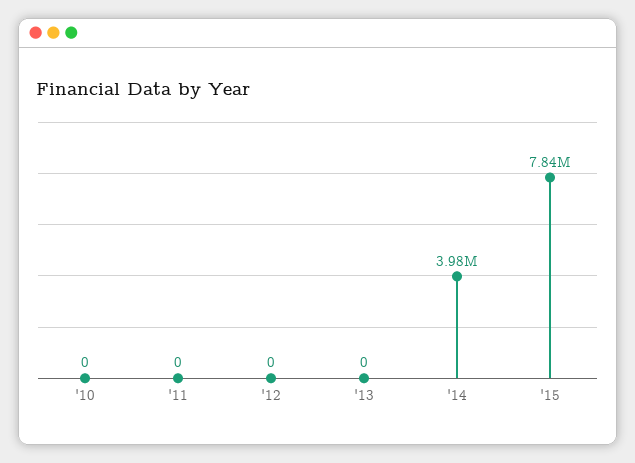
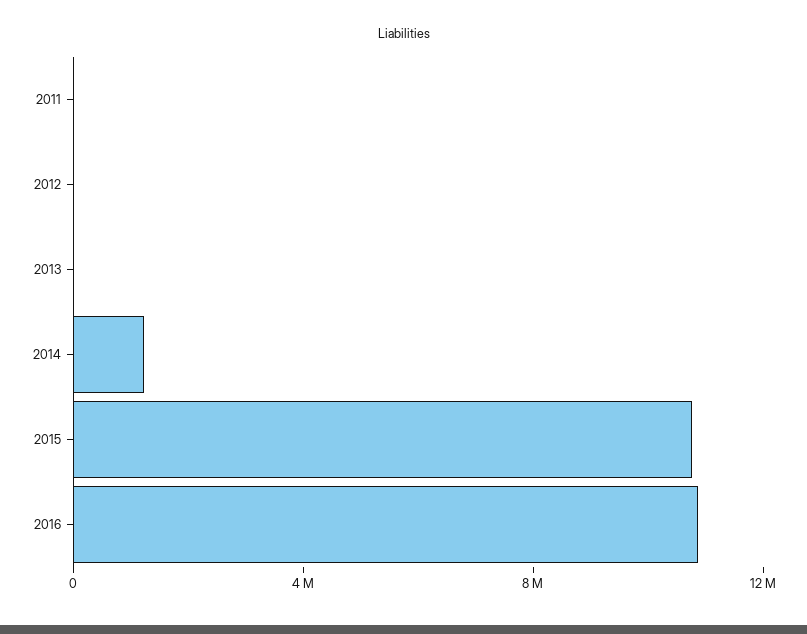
'10: 0 -> none
'14: 3980000 -> 1000000
'15: 7840000 -> 11000000
2016: none -> 11000000

